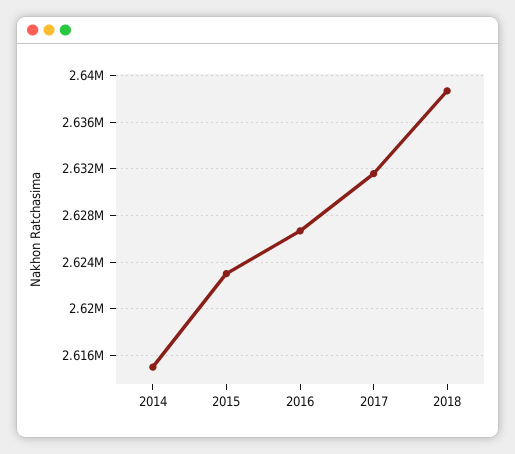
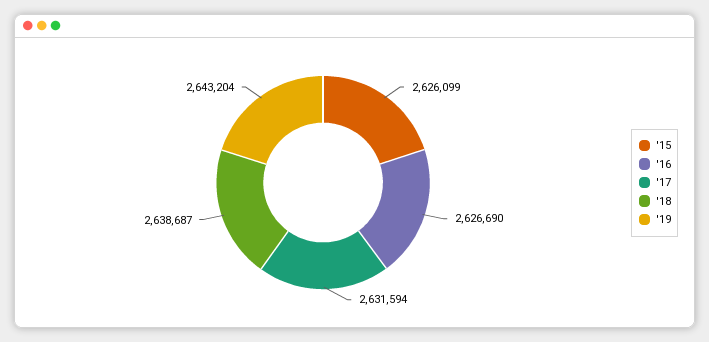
2014: 2615000 -> none
2015: 2623000 -> 2626099
'19: none -> 2643204

